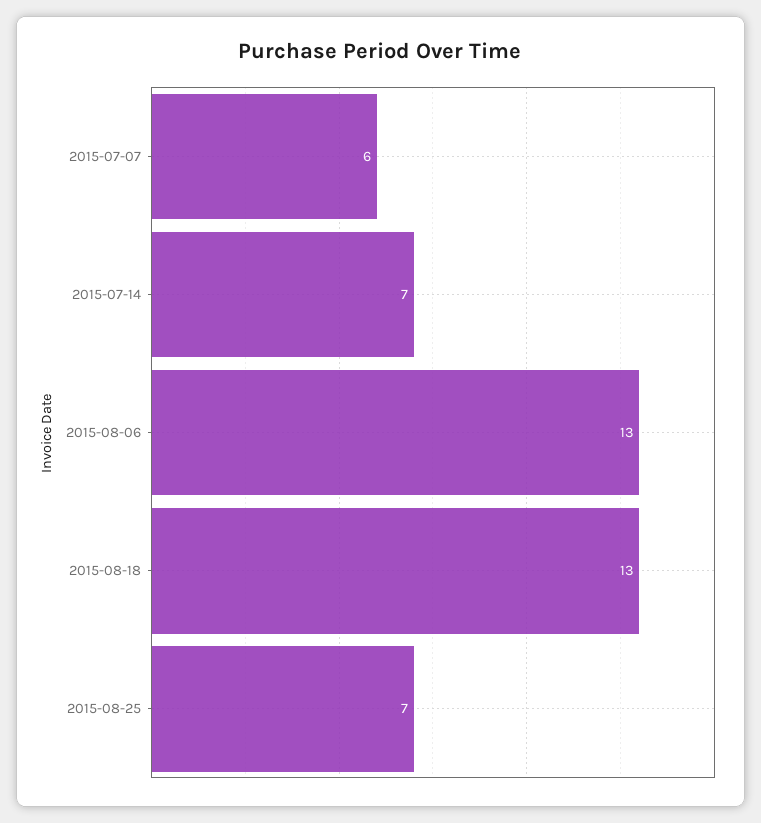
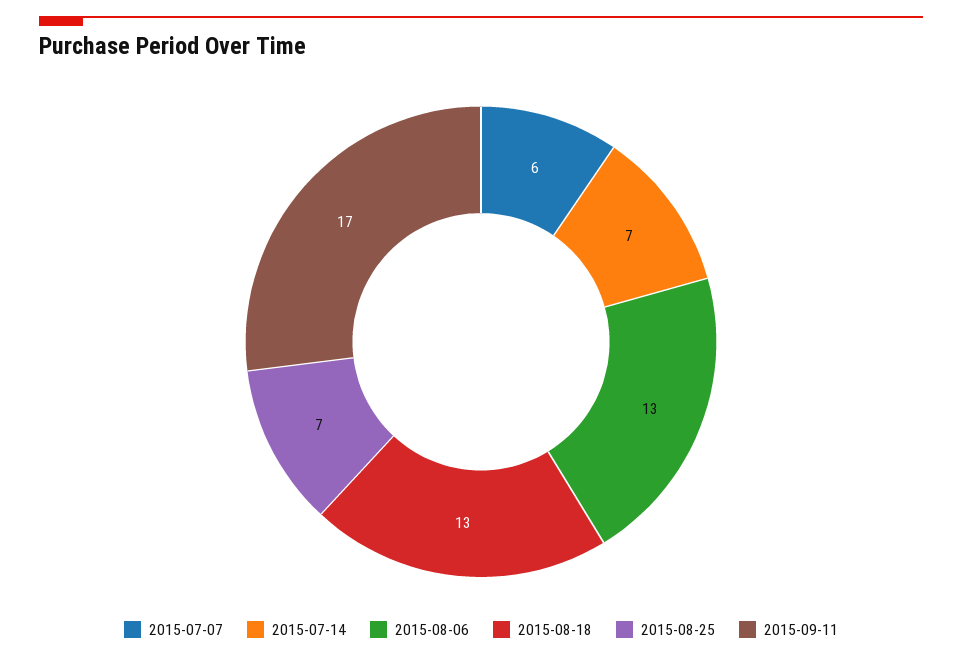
2015-09-11: none -> 17

